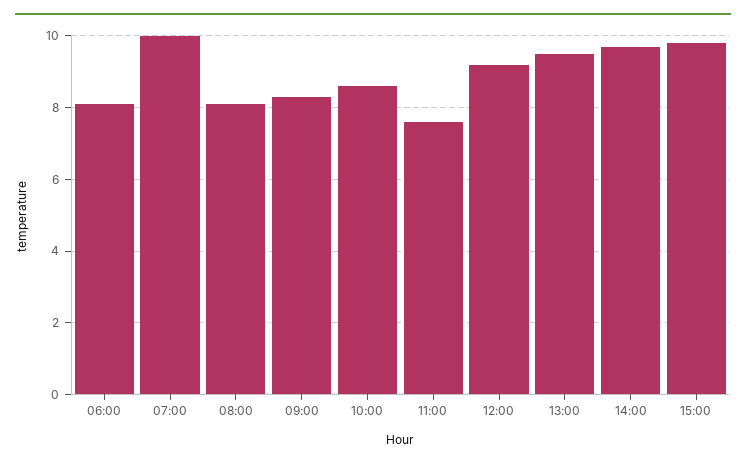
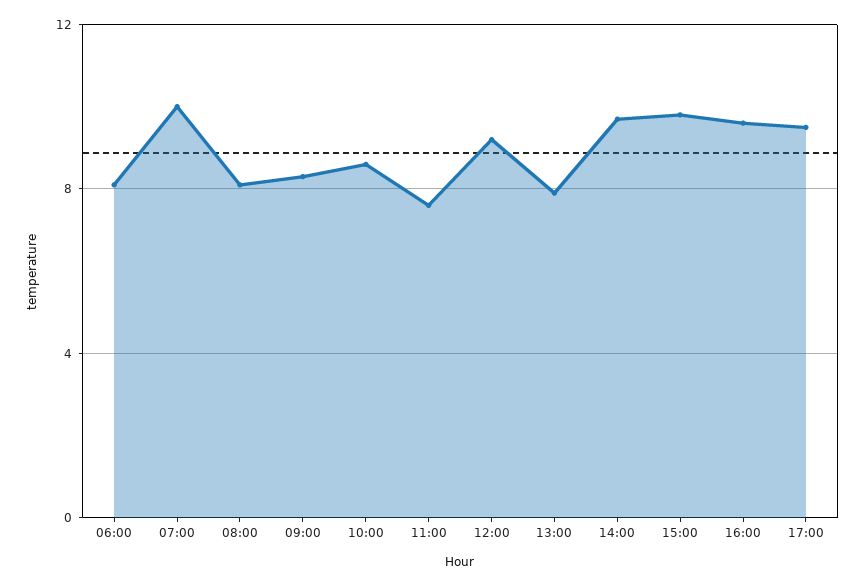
13:00: 9.5 -> 8
16:00: none -> 9.5
17:00: none -> 9.5

